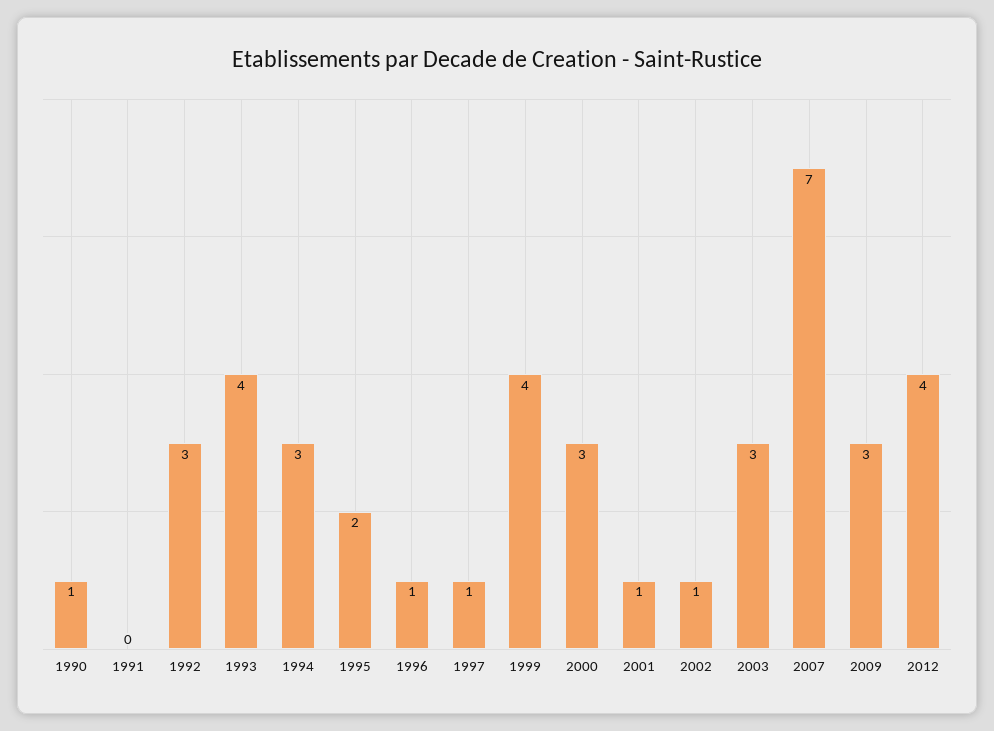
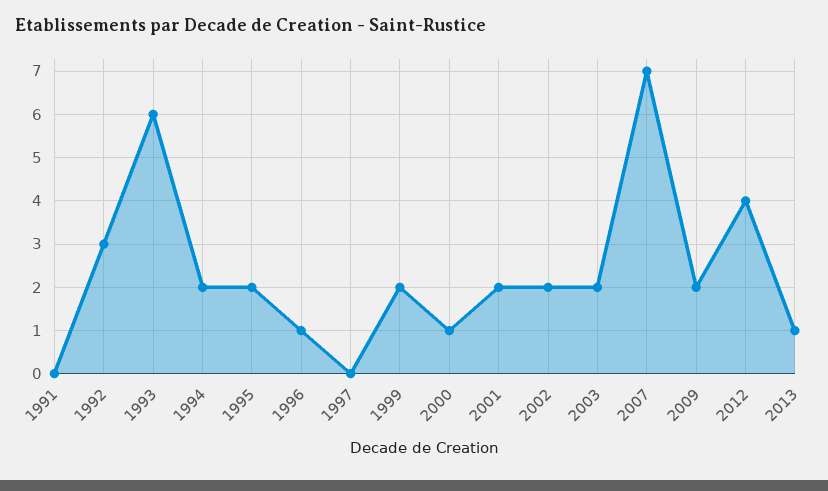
1990: 1 -> none
1993: 4 -> 6
1994: 3 -> 2
1997: 1 -> 0
1999: 4 -> 2
2000: 3 -> 1
2001: 1 -> 2
2002: 1 -> 2
2003: 3 -> 2
2009: 3 -> 2
2013: none -> 1

